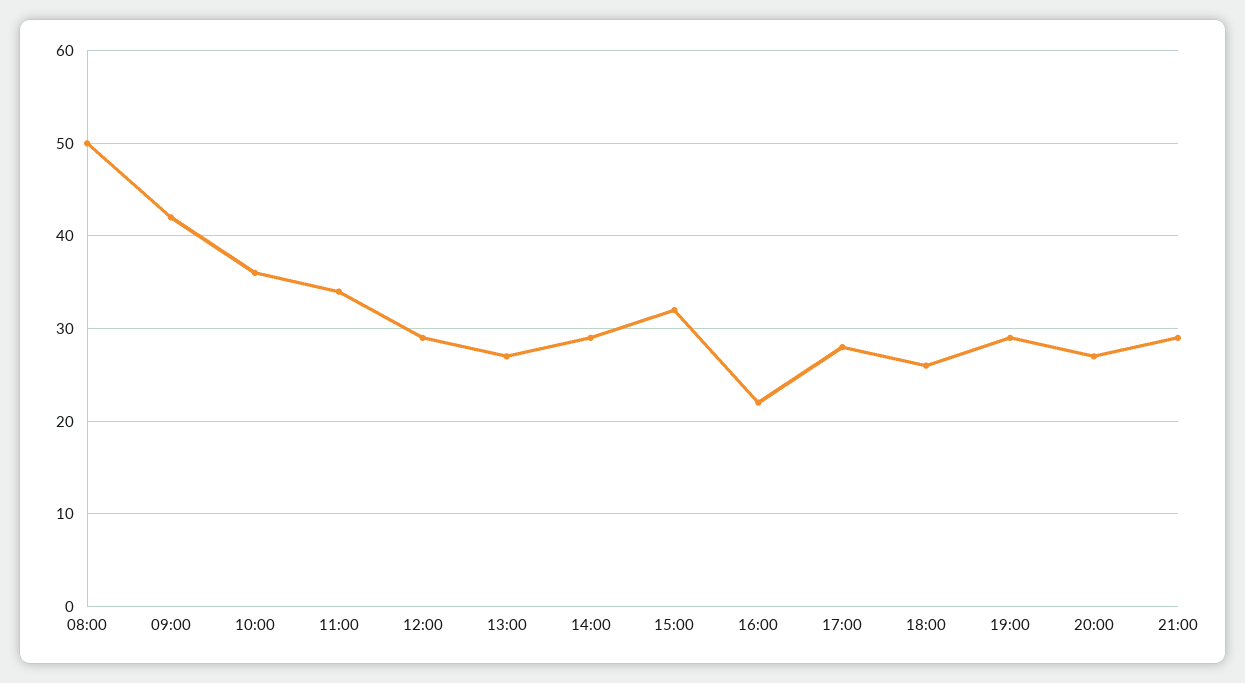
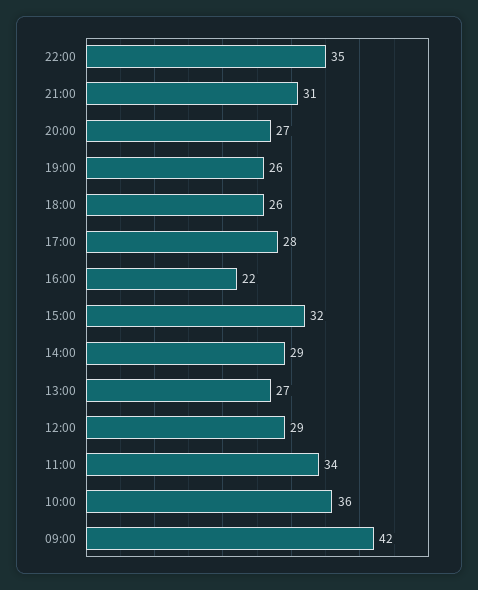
08:00: 50 -> none
19:00: 29 -> 26
21:00: 29 -> 31
22:00: none -> 35

